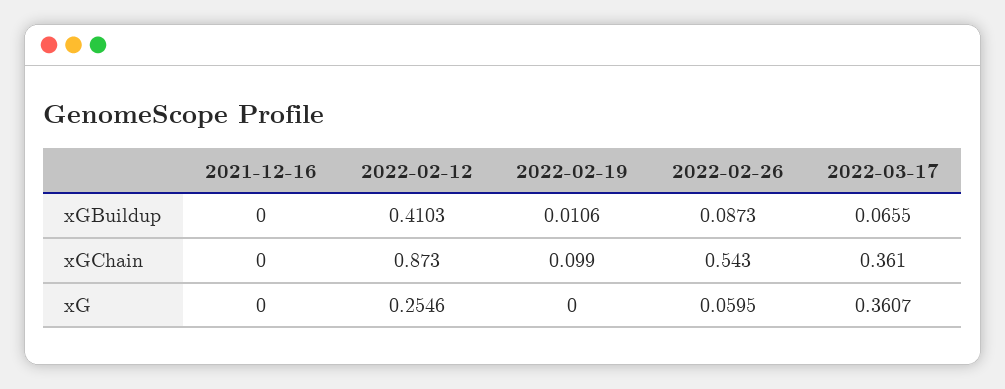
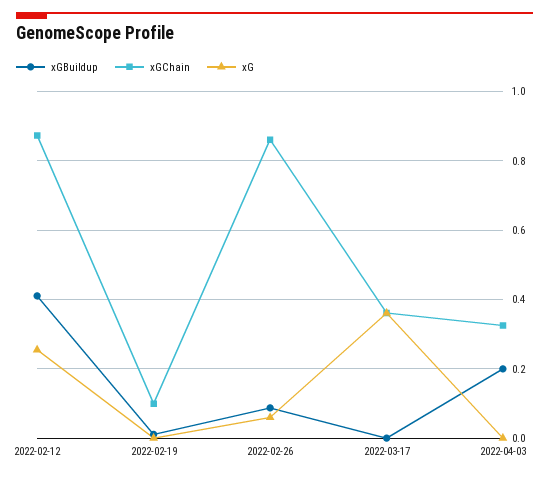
xGBuildup, 2021-12-16: 0 -> none
xGBuildup, 2022-03-17: 0.0655 -> 0
xGChain, 2021-12-16: 0 -> none
xGChain, 2022-02-26: 0.543 -> 0.86
xG, 2021-12-16: 0 -> none
xGBuildup, 2022-04-03: none -> 0.2
xGChain, 2022-04-03: none -> 0.32
xG, 2022-04-03: none -> 0

